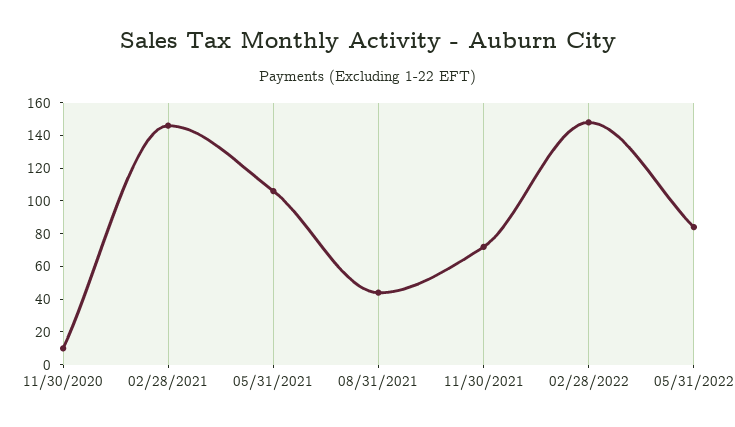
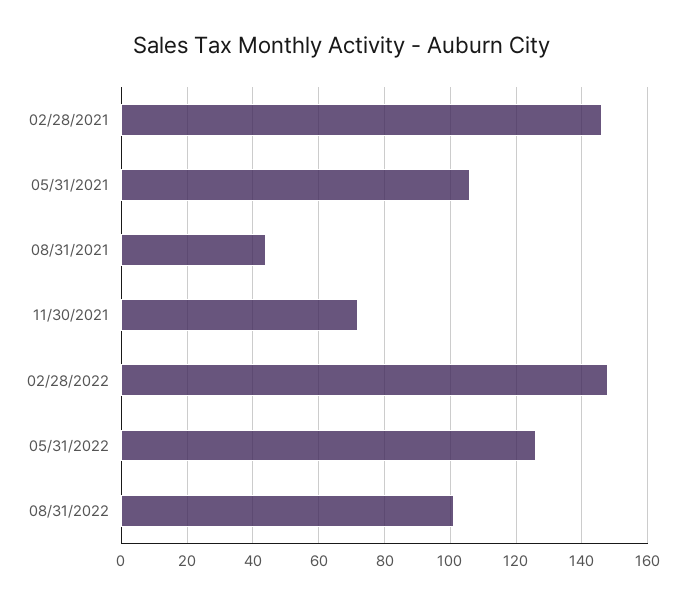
11/30/2020: 10 -> none
05/31/2022: 85 -> 125
08/31/2022: none -> 100

